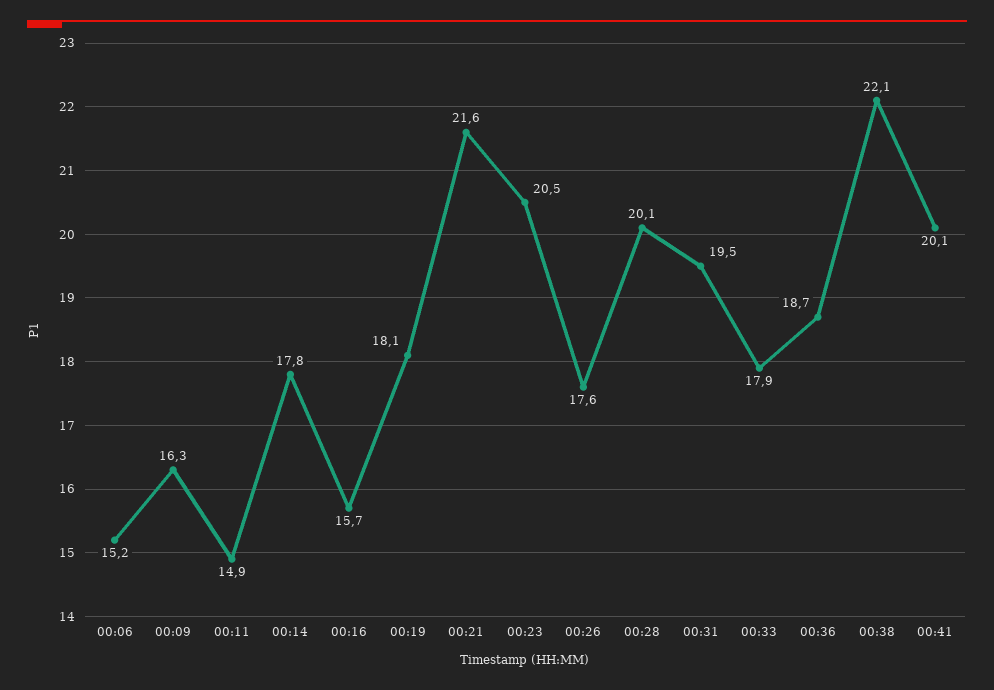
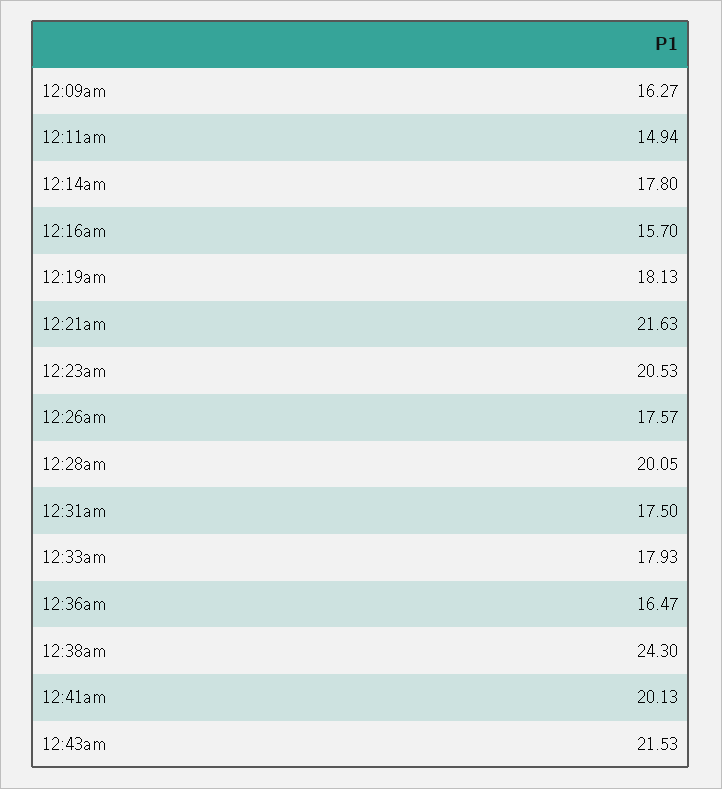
00:06: 15.2 -> none
00:31: 19.5 -> 17.5
00:36: 18.7 -> 16.47
00:38: 22.1 -> 24.3
12:43am: none -> 21.53

